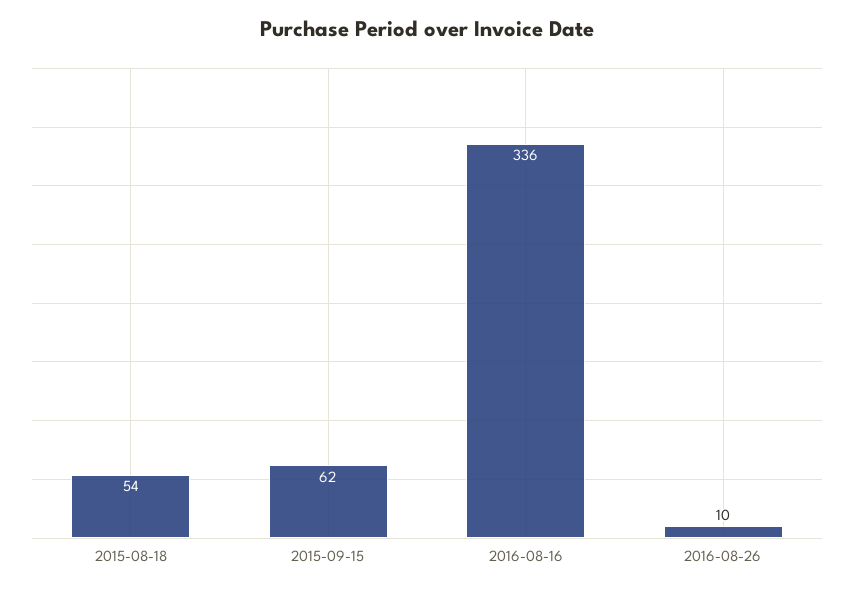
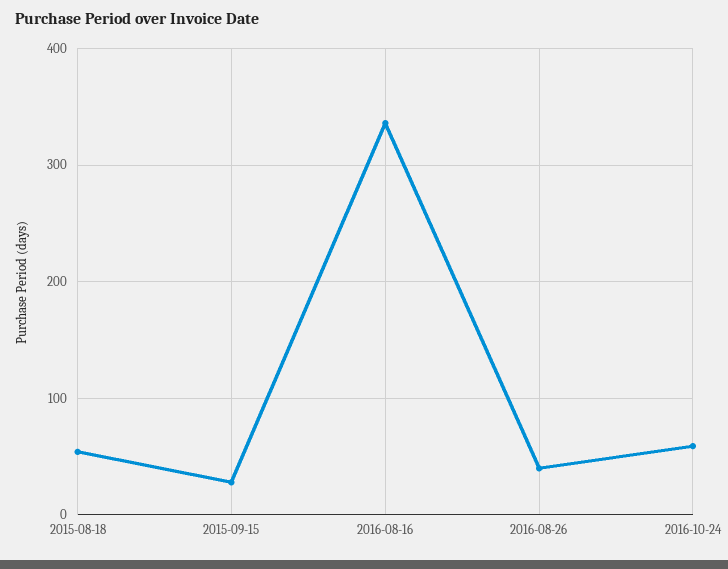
2015-09-15: 62 -> 30
2016-08-26: 10 -> 40
2016-10-24: none -> 60

